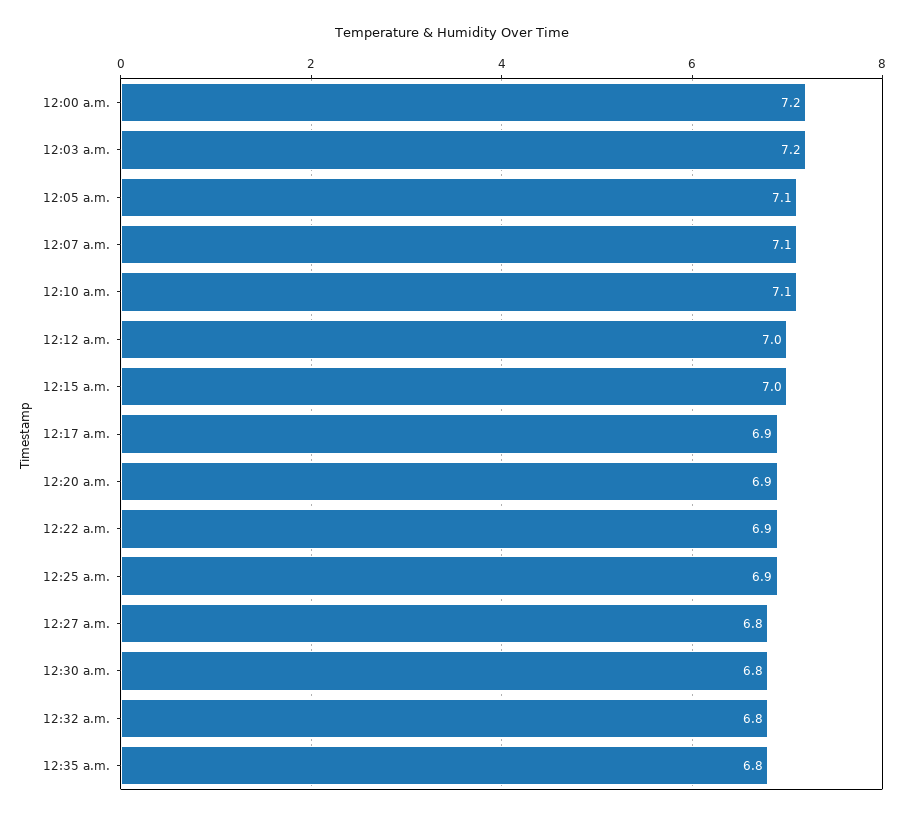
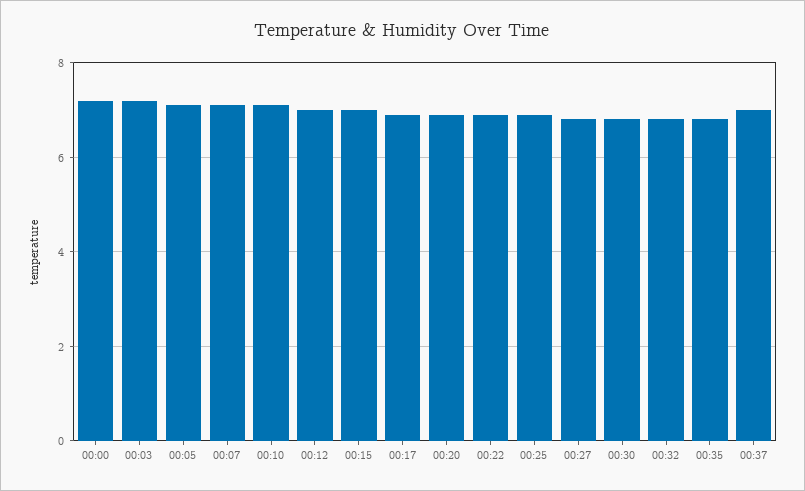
00:37: none -> 7

